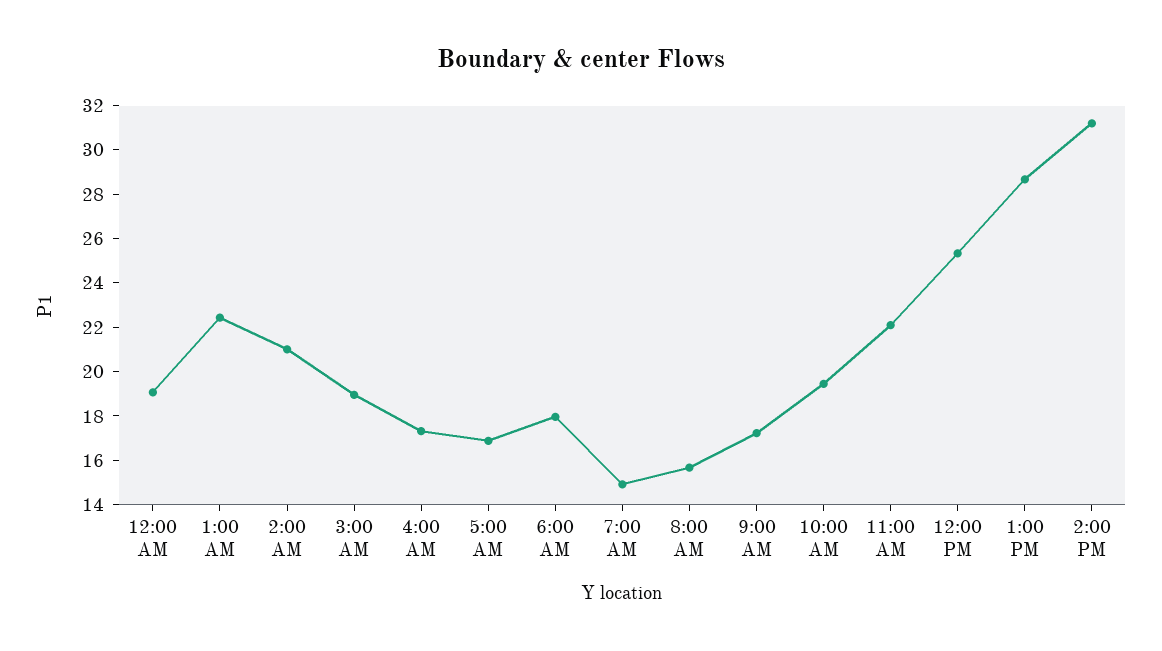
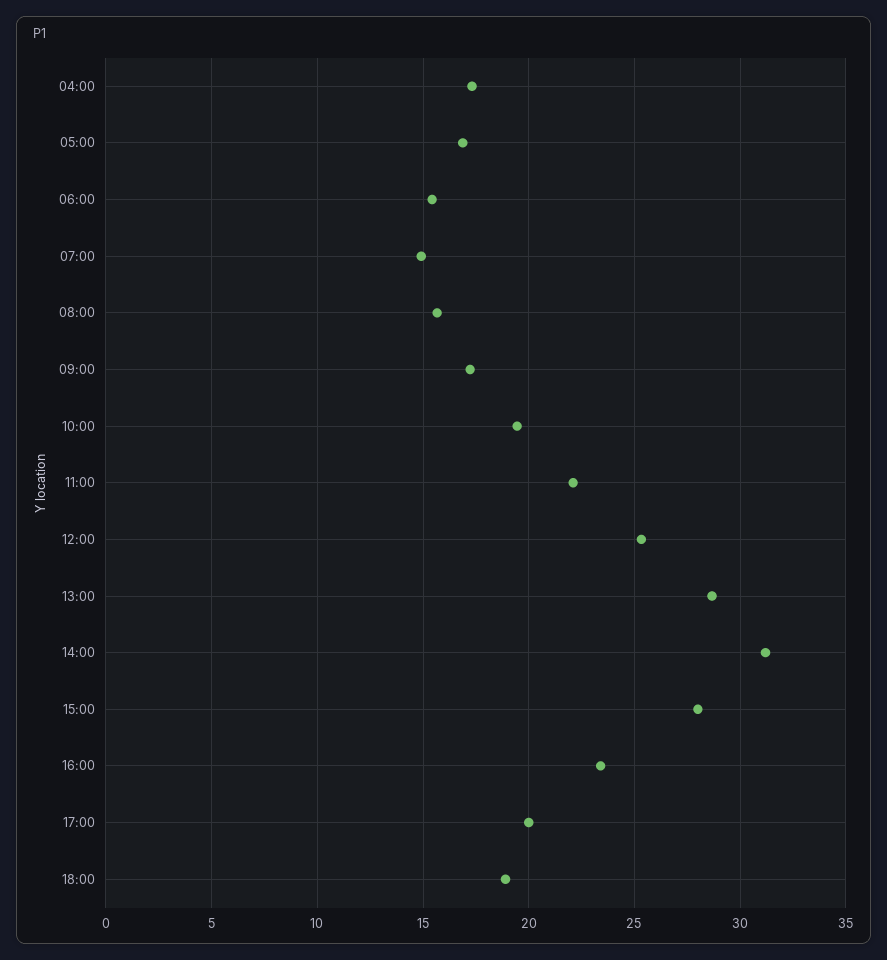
12:00 AM: 19 -> none
1:00 AM: 22.5 -> none
2:00 AM: 21 -> none
3:00 AM: 19 -> none
6:00 AM: 18 -> 15.5
15:00: none -> 28
16:00: none -> 23.5
17:00: none -> 20
18:00: none -> 19

